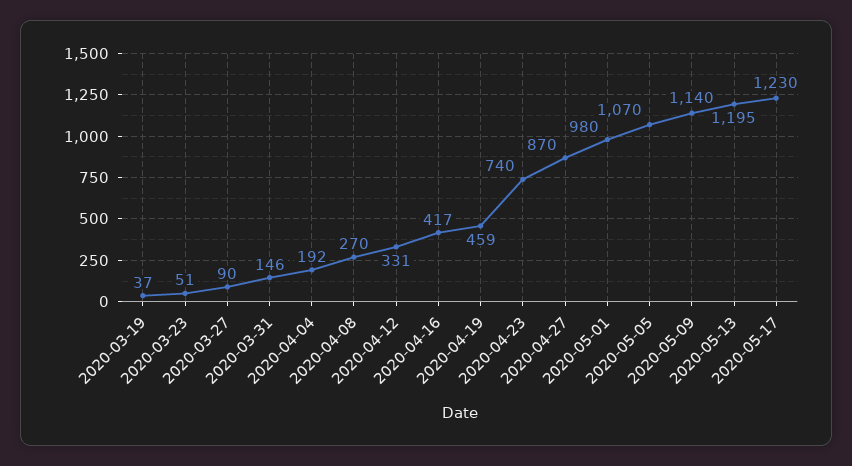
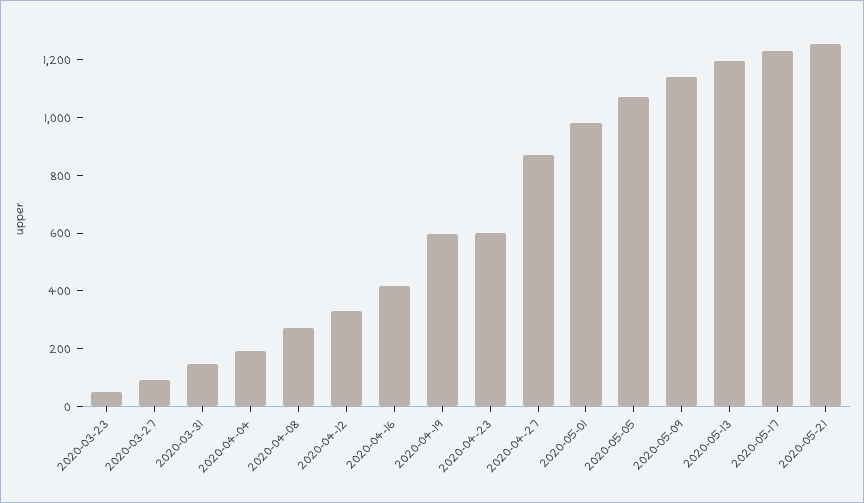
2020-03-19: 37 -> none
2020-04-19: 459 -> 600
2020-04-23: 740 -> 600
2020-05-21: none -> 1250

